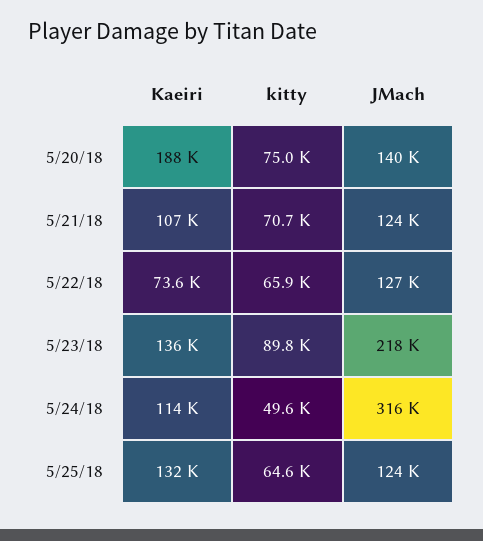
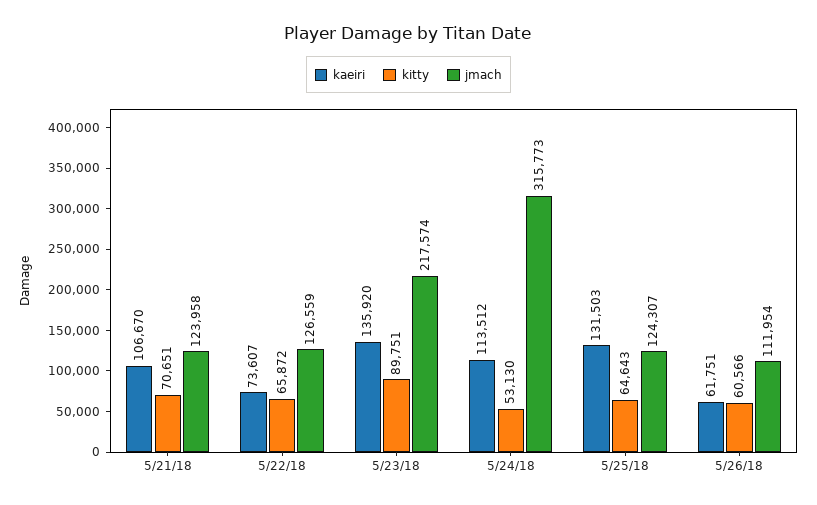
Kaeiri, 5/20/18: 188000 -> none
kitty, 5/20/18: 75000 -> none
JMach, 5/20/18: 140000 -> none
kitty, 5/24/18: 49600 -> 53130
Kaeiri, 5/26/18: none -> 61751
kitty, 5/26/18: none -> 60566
JMach, 5/26/18: none -> 111954

